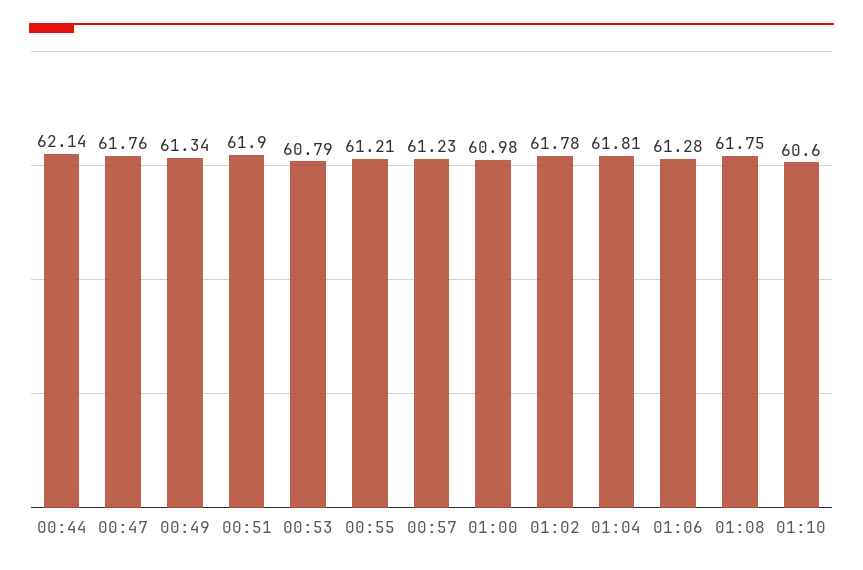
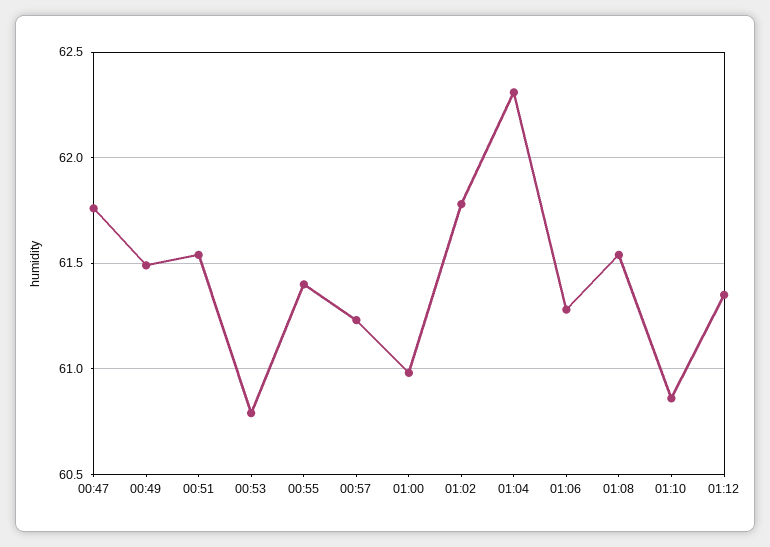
00:44: 62.14 -> none
00:49: 61.34 -> 61.5
00:51: 61.9 -> 61.55
00:55: 61.21 -> 61.4
01:04: 61.81 -> 62.3
01:08: 61.75 -> 61.55
01:10: 60.6 -> 60.85
01:12: none -> 61.35

